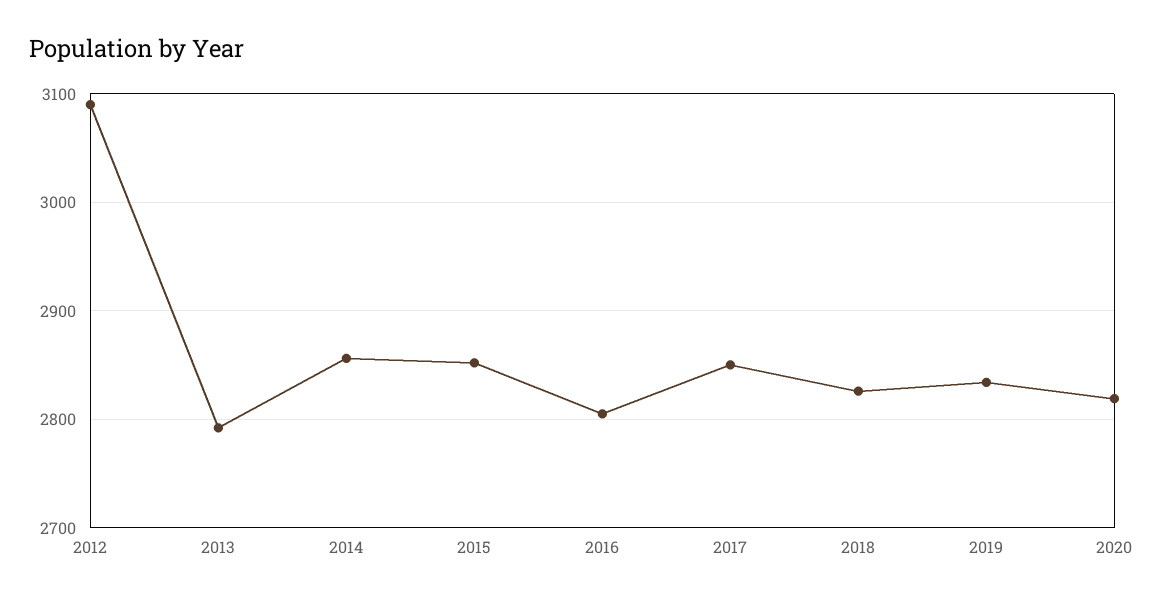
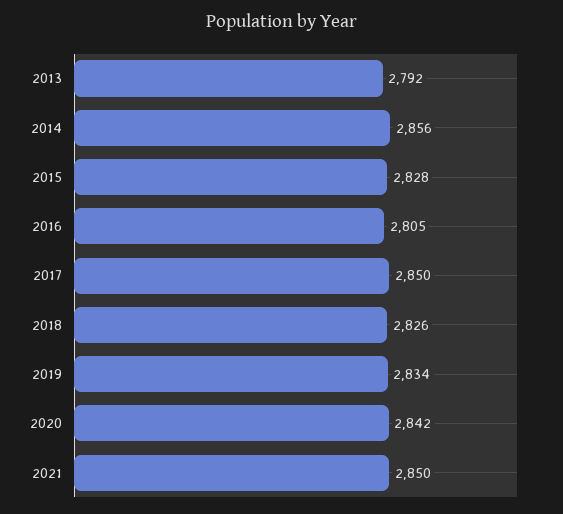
2012: 3090 -> none
2015: 2850 -> 2828
2020: 2820 -> 2842
2021: none -> 2850

